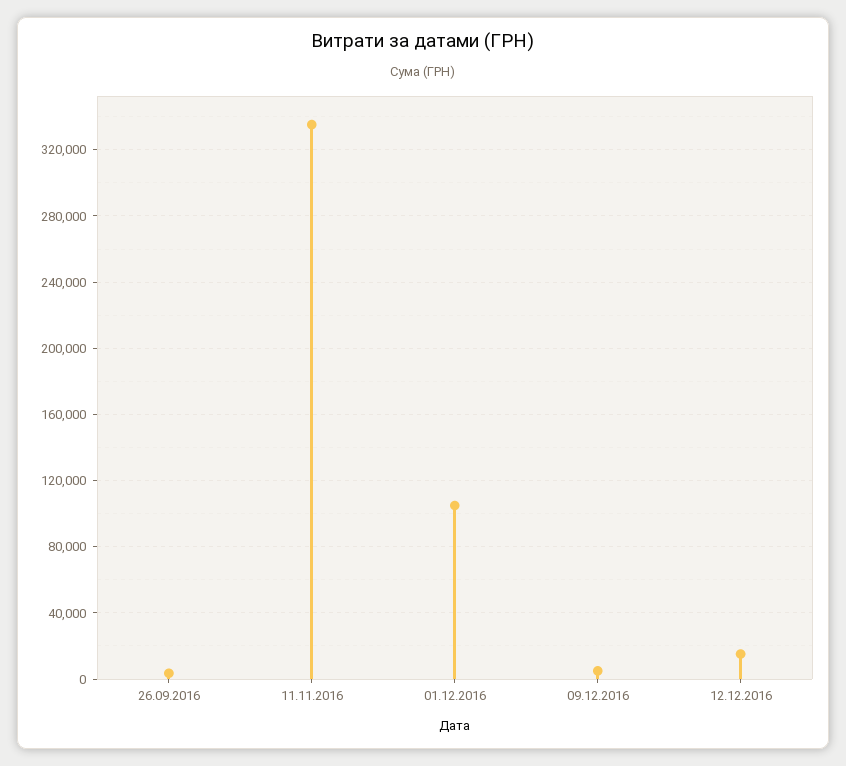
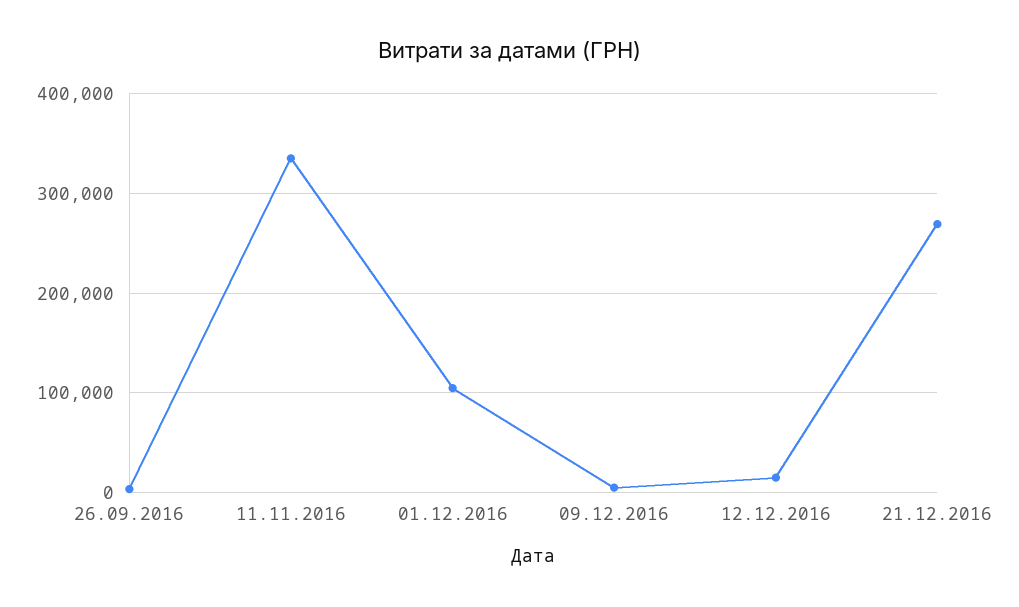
21.12.2016: none -> 270000

